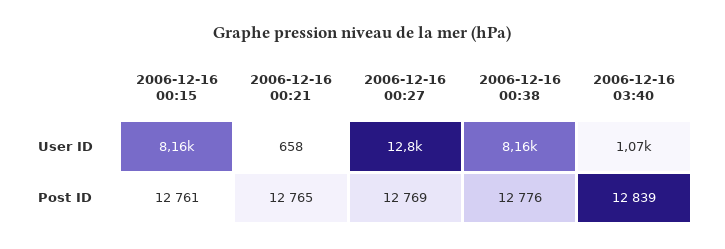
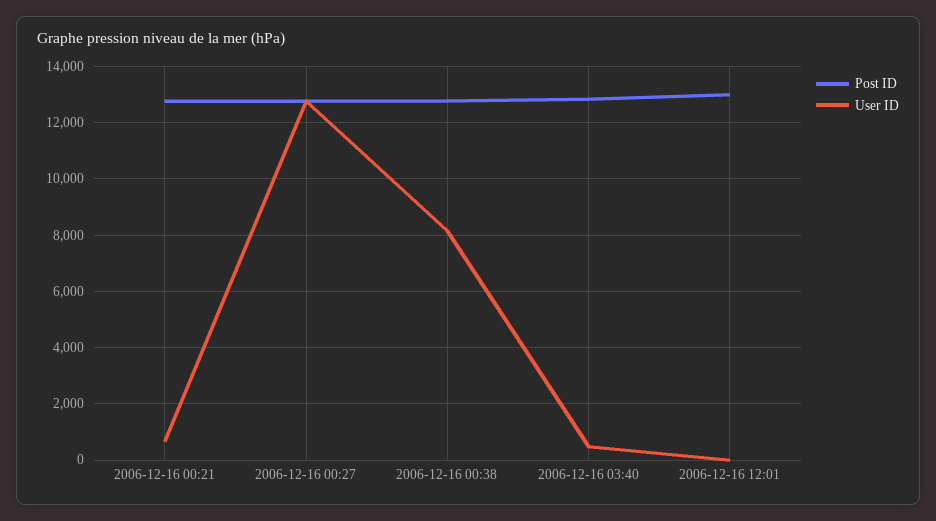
User ID, 2006-12-16 00:15: 8160 -> none
User ID, 2006-12-16 03:40: 1070 -> 500
Post ID, 2006-12-16 00:15: 12761 -> none
Post ID, 2006-12-16 12:01: none -> 13000
User ID, 2006-12-16 12:01: none -> 0

